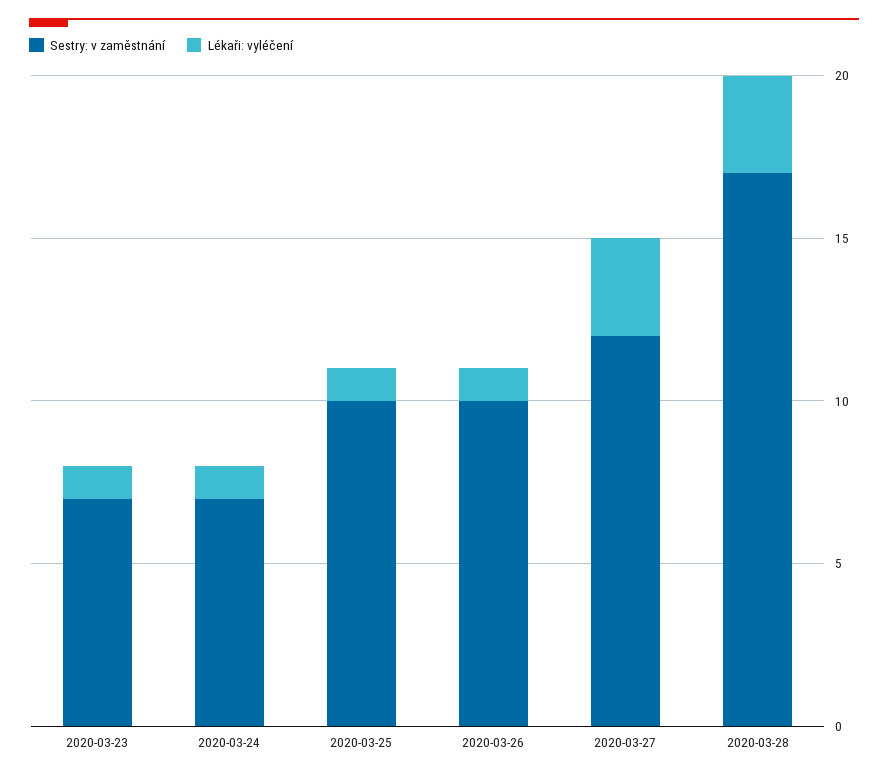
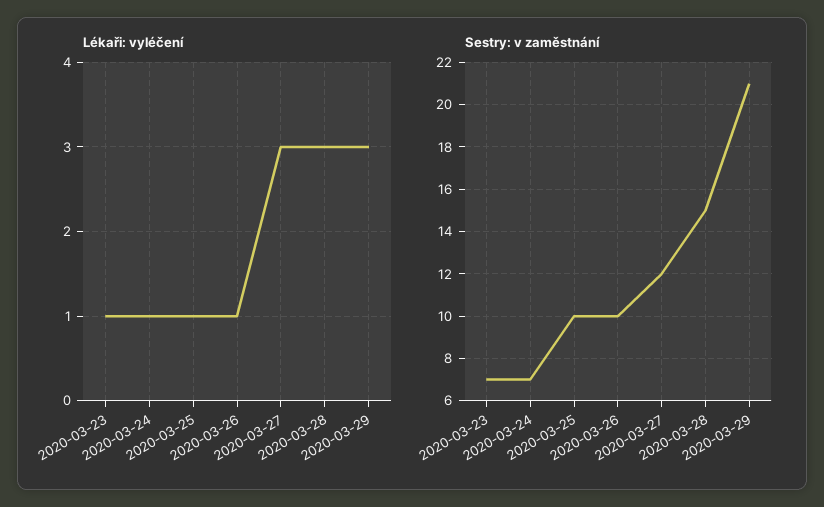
Sestry: v zaměstnání, 2020-03-28: 17 -> 15
Lékaři: vyléčení, 2020-03-29: none -> 3
Sestry: v zaměstnání, 2020-03-29: none -> 21

